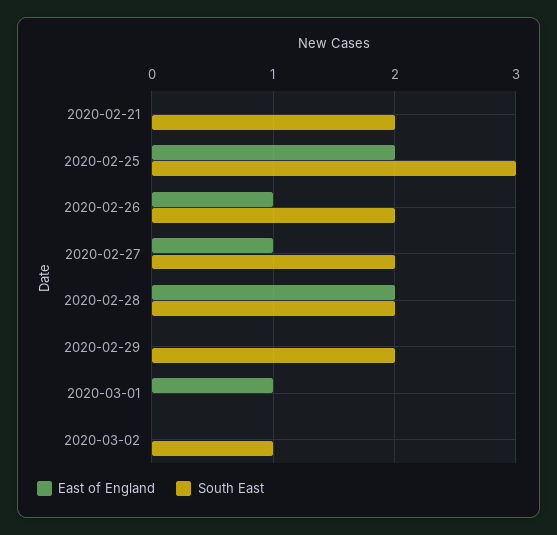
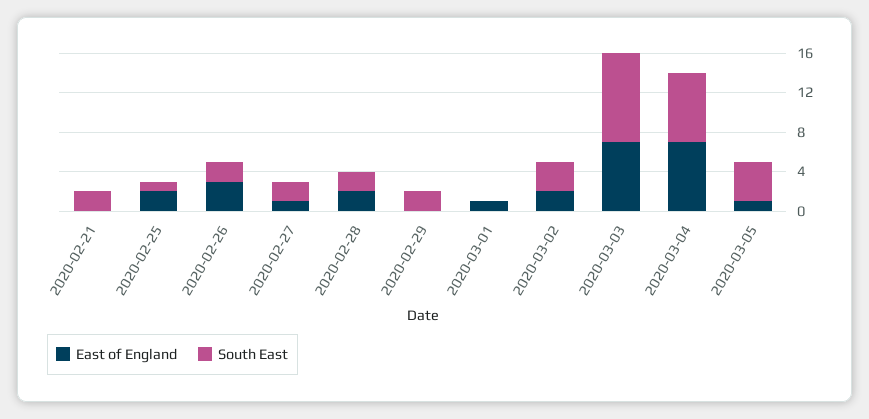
South East, 2020-02-25: 3 -> 1
East of England, 2020-02-26: 1 -> 3
East of England, 2020-03-02: 0 -> 2
South East, 2020-03-02: 1 -> 3
East of England, 2020-03-03: none -> 7
South East, 2020-03-03: none -> 9
East of England, 2020-03-04: none -> 7
South East, 2020-03-04: none -> 7
East of England, 2020-03-05: none -> 1
South East, 2020-03-05: none -> 4

